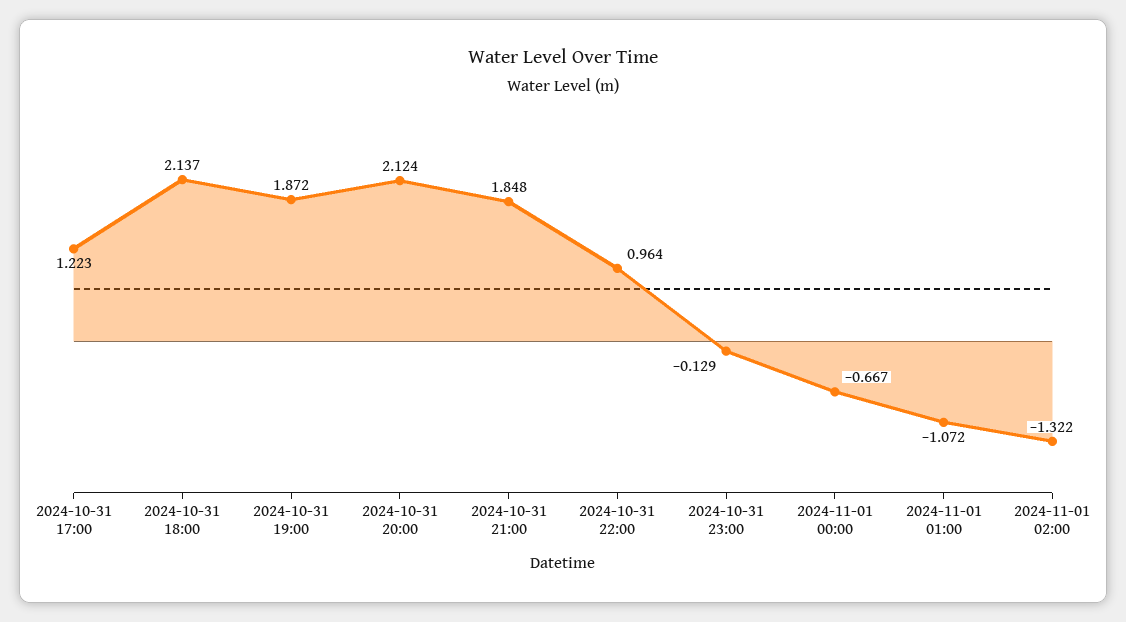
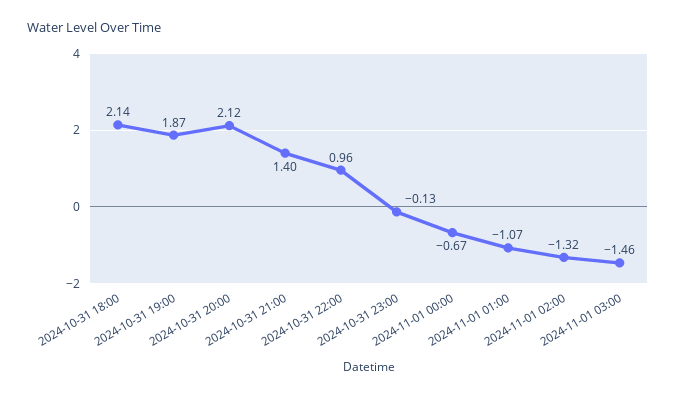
2024-10-31 17:00: 1.223 -> none
2024-10-31 21:00: 1.848 -> 1.4
2024-11-01 03:00: none -> -1.46

